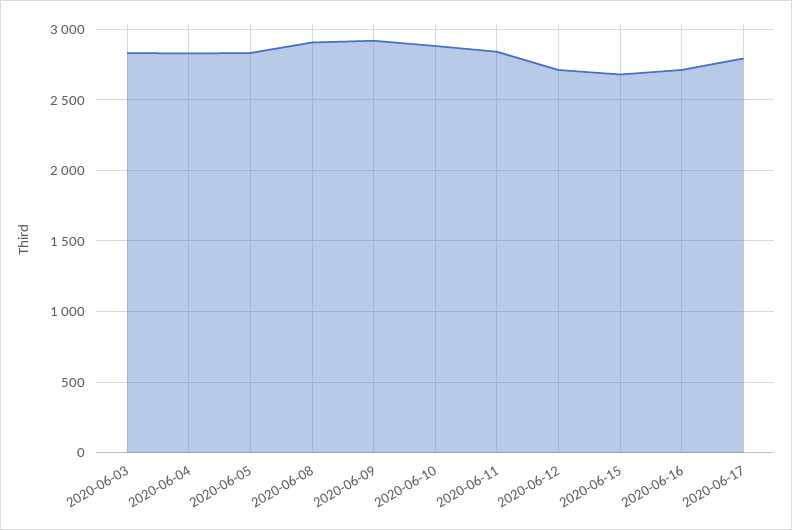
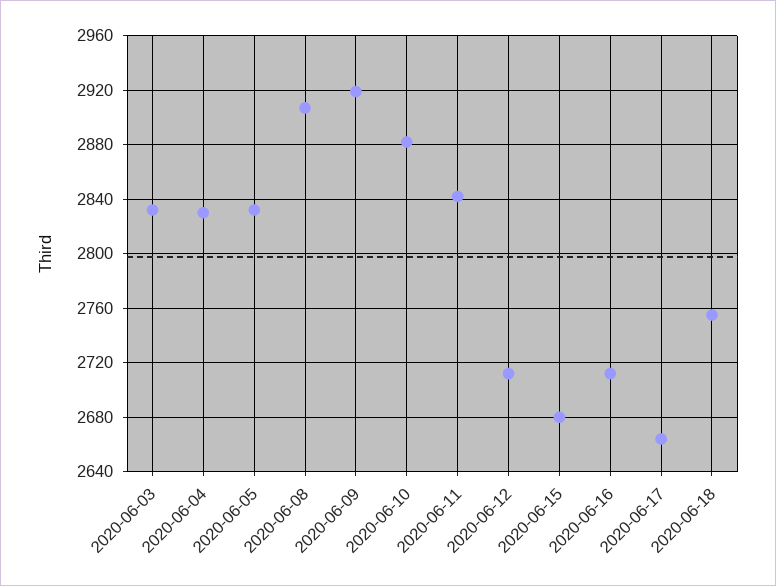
2020-06-17: 2800 -> 2665
2020-06-18: none -> 2755

